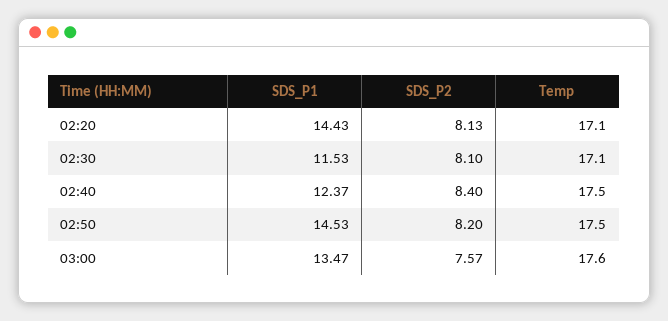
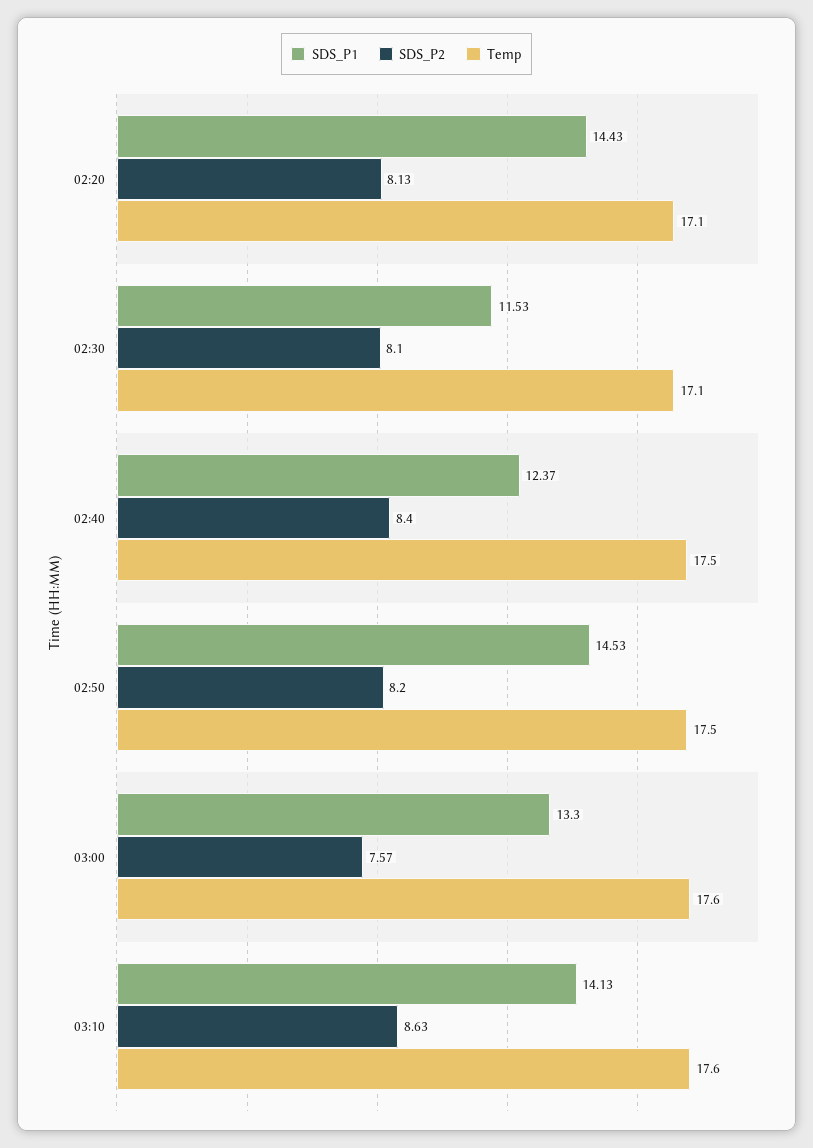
SDS_P1, 03:00: 13.47 -> 13.3
SDS_P1, 03:10: none -> 14.13
SDS_P2, 03:10: none -> 8.63
Temp, 03:10: none -> 17.6

